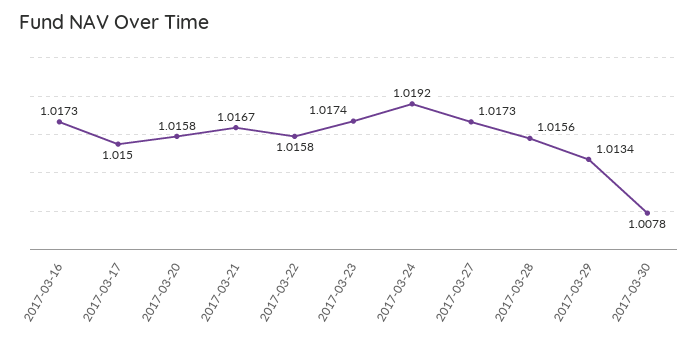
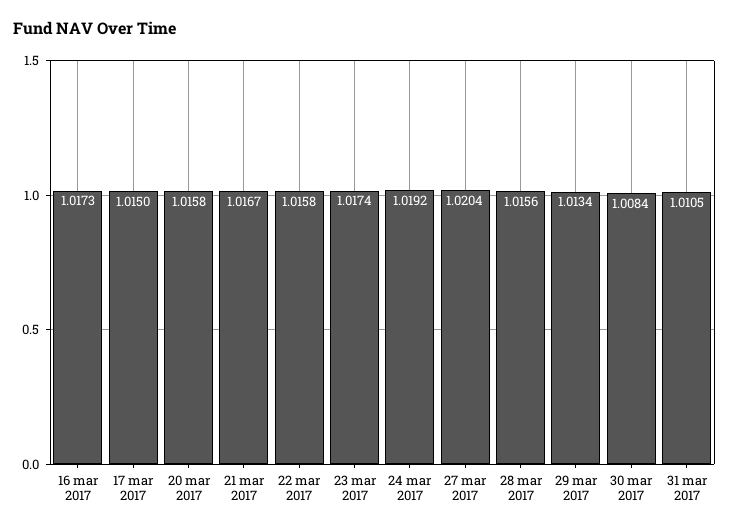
2017-03-27: 1.0173 -> 1.0204
2017-03-30: 1.0078 -> 1.0084
31 mar 2017: none -> 1.0105

